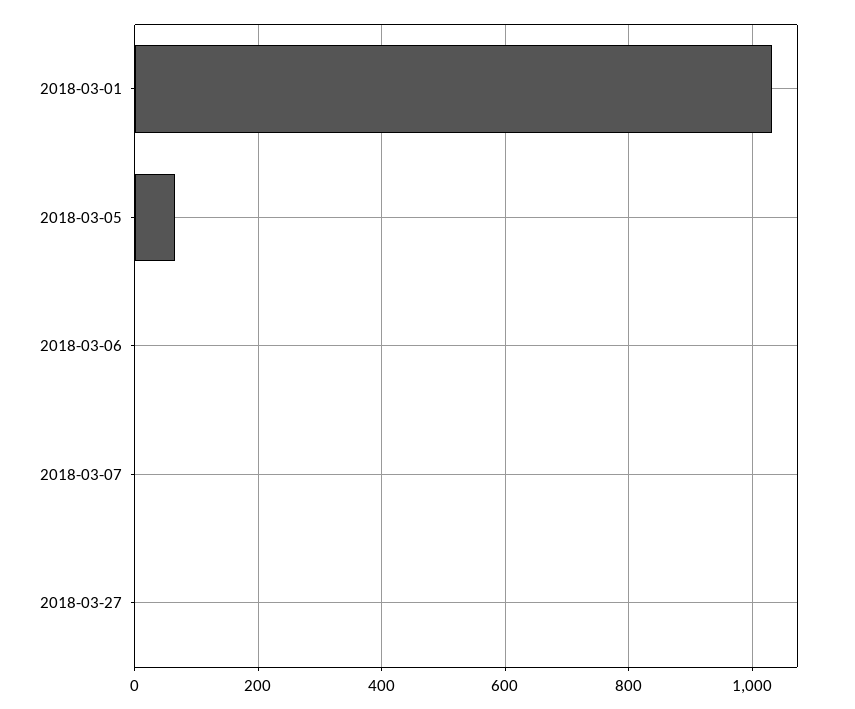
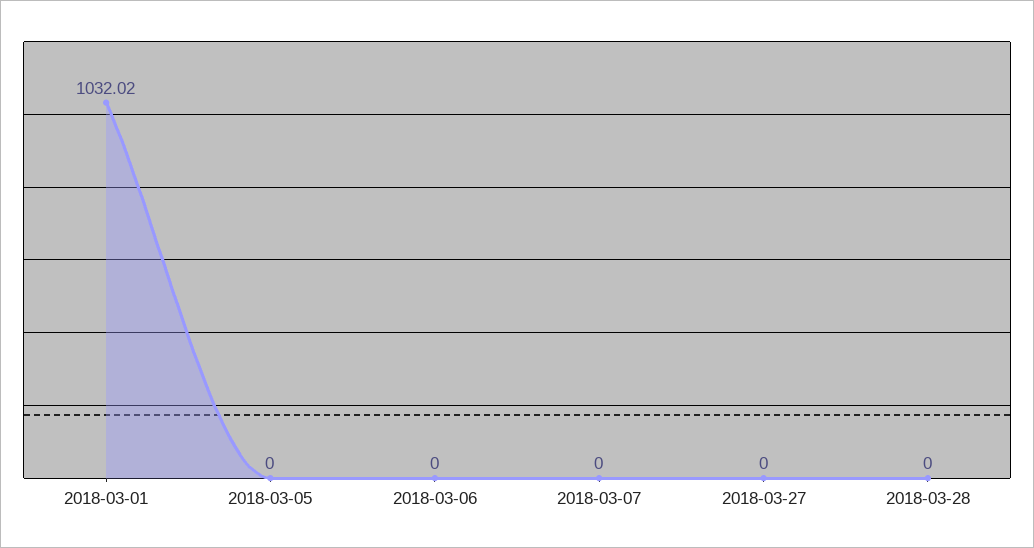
2018-03-05: 60 -> 0
2018-03-28: none -> 0

